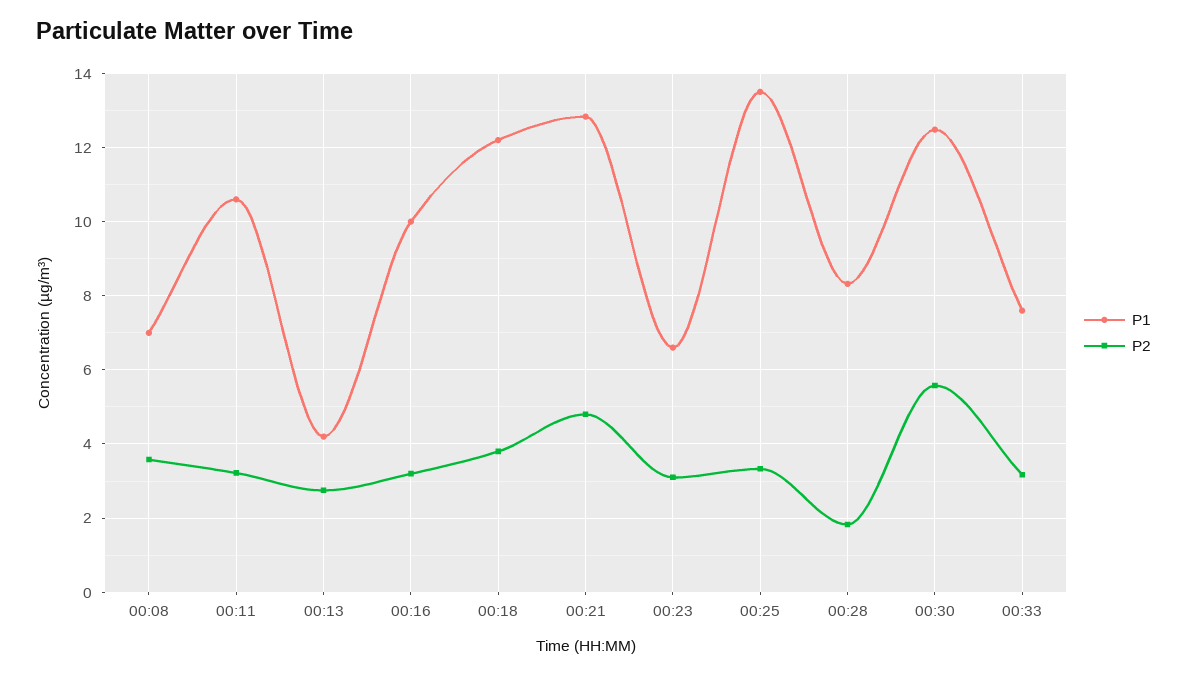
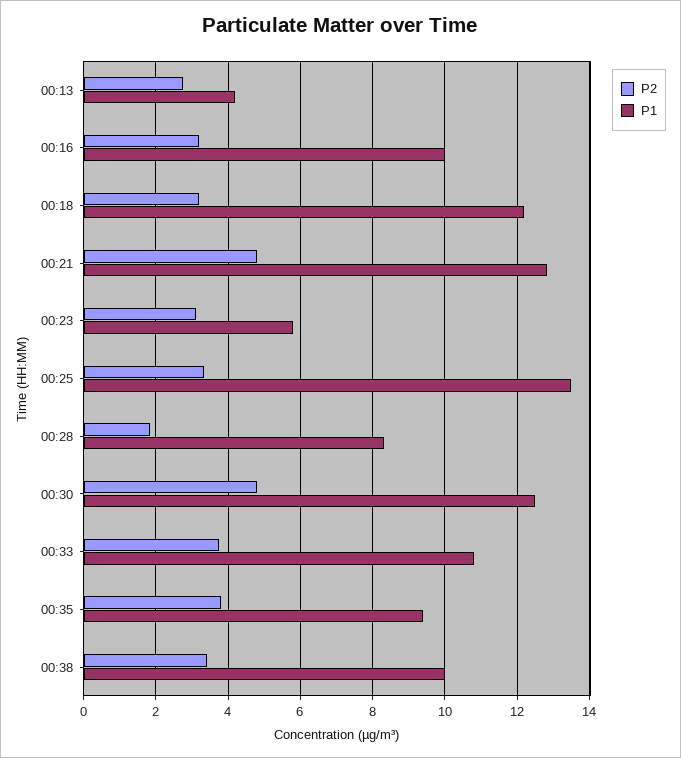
P1, 00:08: 7 -> none
P2, 00:08: 3.6 -> none
P1, 00:11: 10.6 -> none
P2, 00:11: 3.2 -> none
P2, 00:18: 3.8 -> 3.2
P1, 00:23: 6.6 -> 5.8
P2, 00:30: 5.6 -> 4.8
P1, 00:33: 7.6 -> 10.8
P2, 00:33: 3.2 -> 3.8
P2, 00:35: none -> 3.8
P1, 00:35: none -> 9.4
P2, 00:38: none -> 3.4
P1, 00:38: none -> 10

